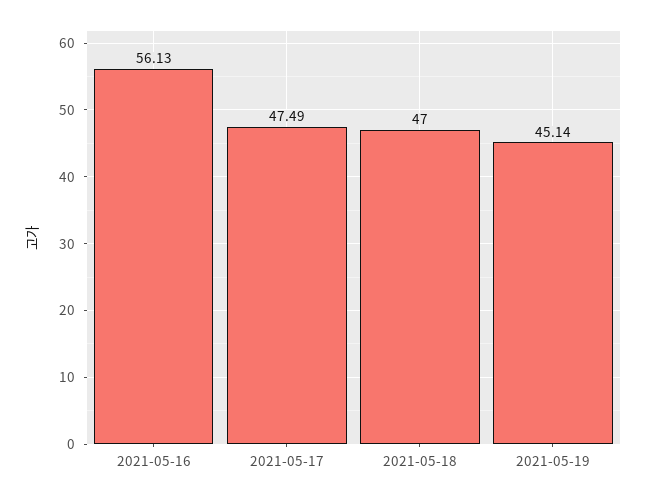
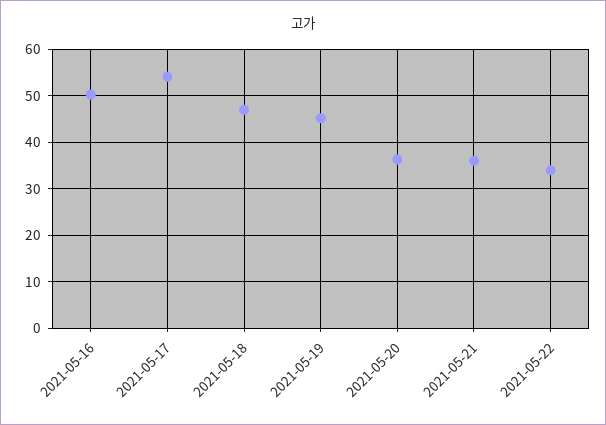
2021-05-16: 56.13 -> 50
2021-05-17: 47.49 -> 54
2021-05-20: none -> 36
2021-05-21: none -> 36
2021-05-22: none -> 34

